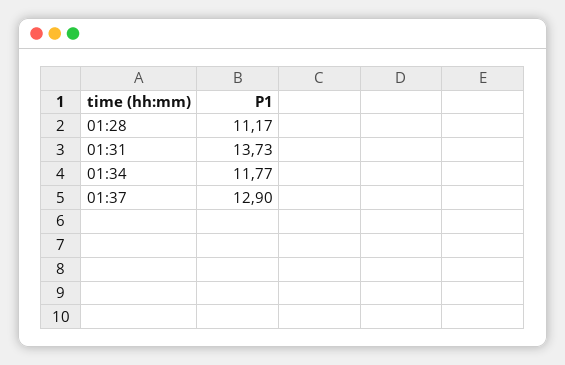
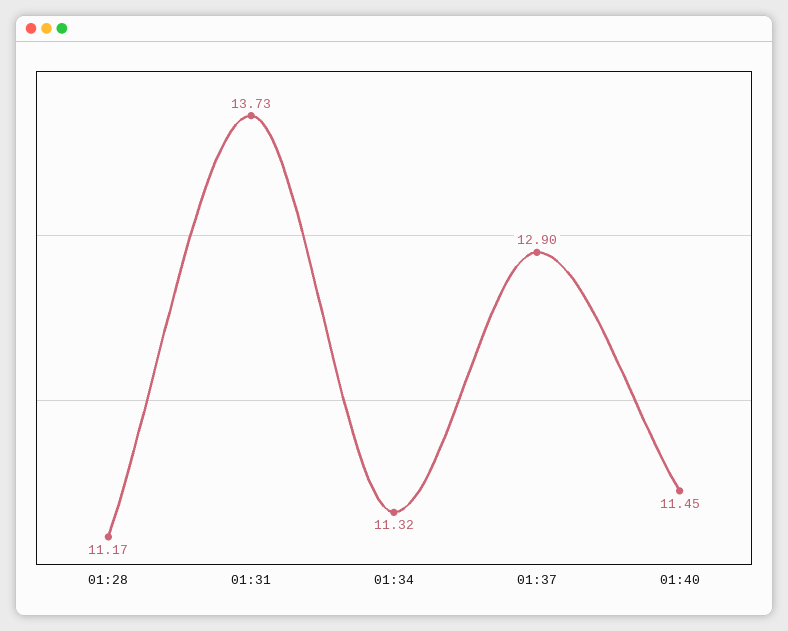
01:34: 11.77 -> 11.32
01:40: none -> 11.45

